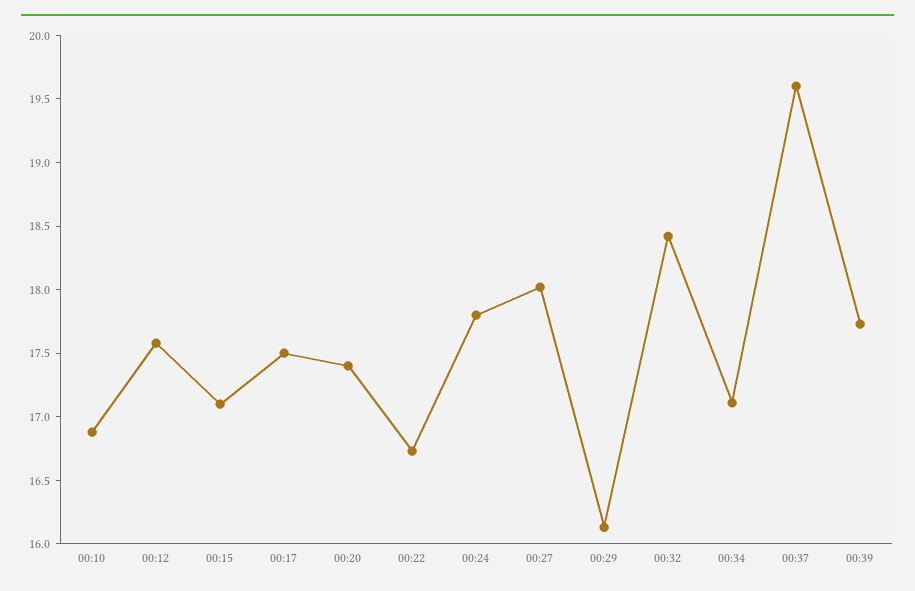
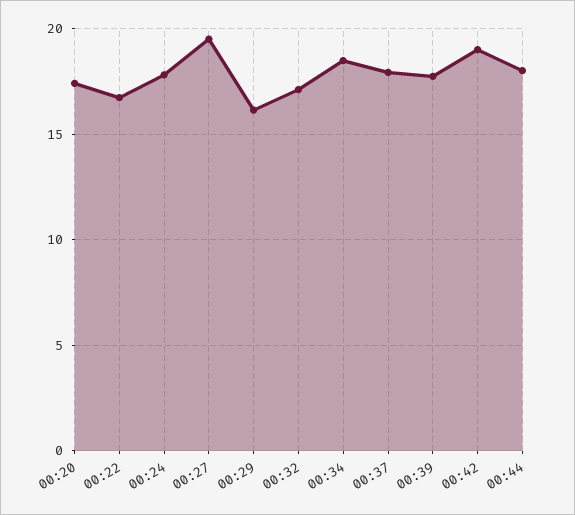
00:10: 16.9 -> none
00:12: 17.6 -> none
00:15: 17.1 -> none
00:17: 17.5 -> none
00:27: 18 -> 19.5
00:32: 18.4 -> 17
00:34: 17.1 -> 18.5
00:37: 19.6 -> 18
00:42: none -> 19
00:44: none -> 18

